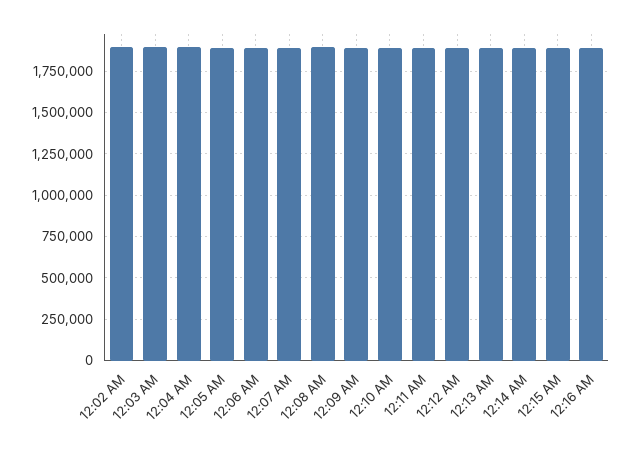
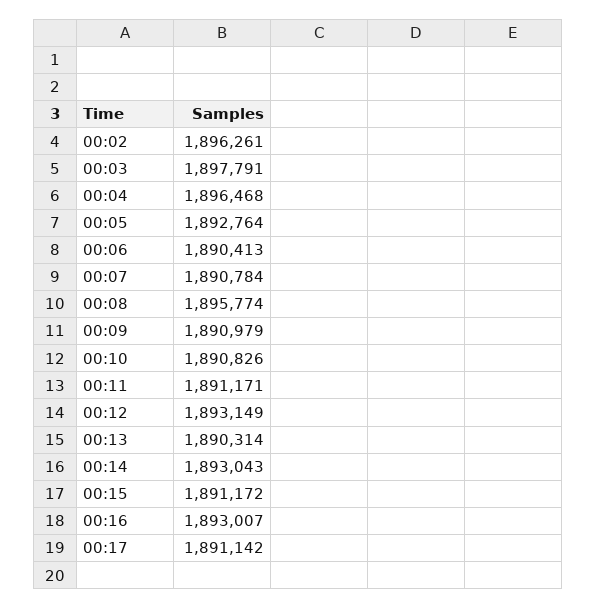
00:17: none -> 1891142

